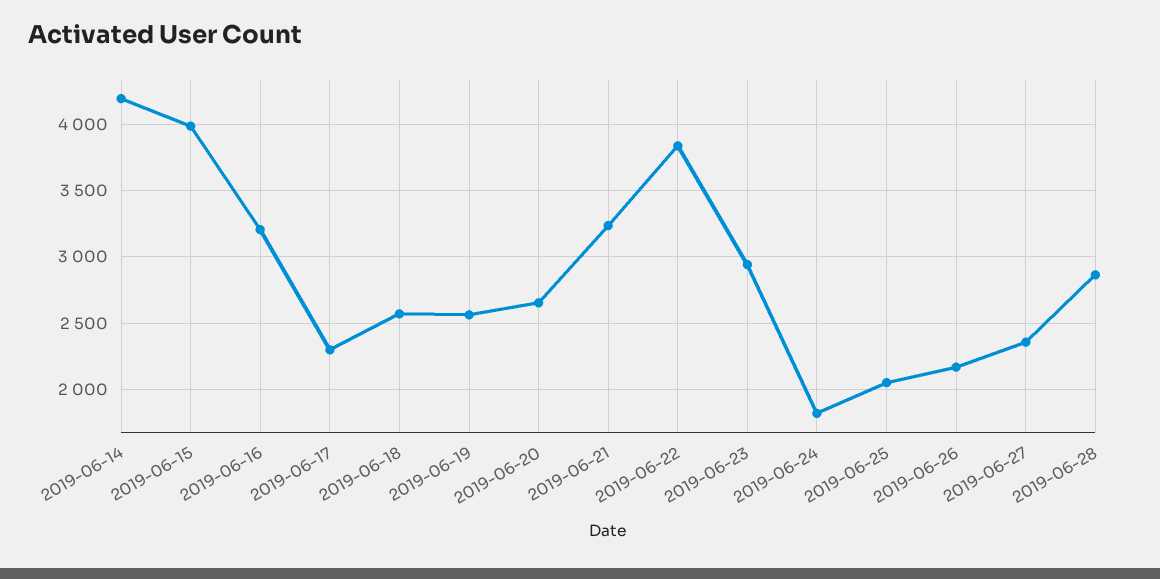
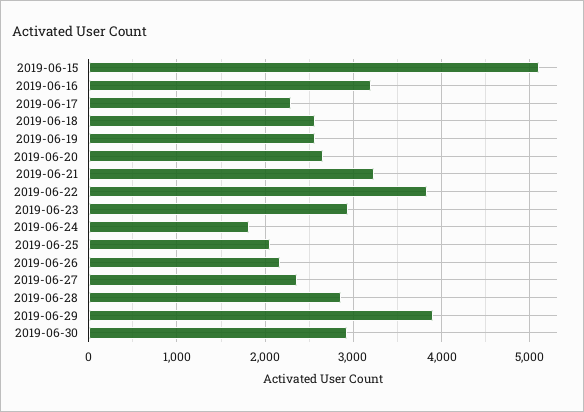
2019-06-14: 4200 -> none
2019-06-15: 4000 -> 5100
2019-06-29: none -> 3900
2019-06-30: none -> 2900

